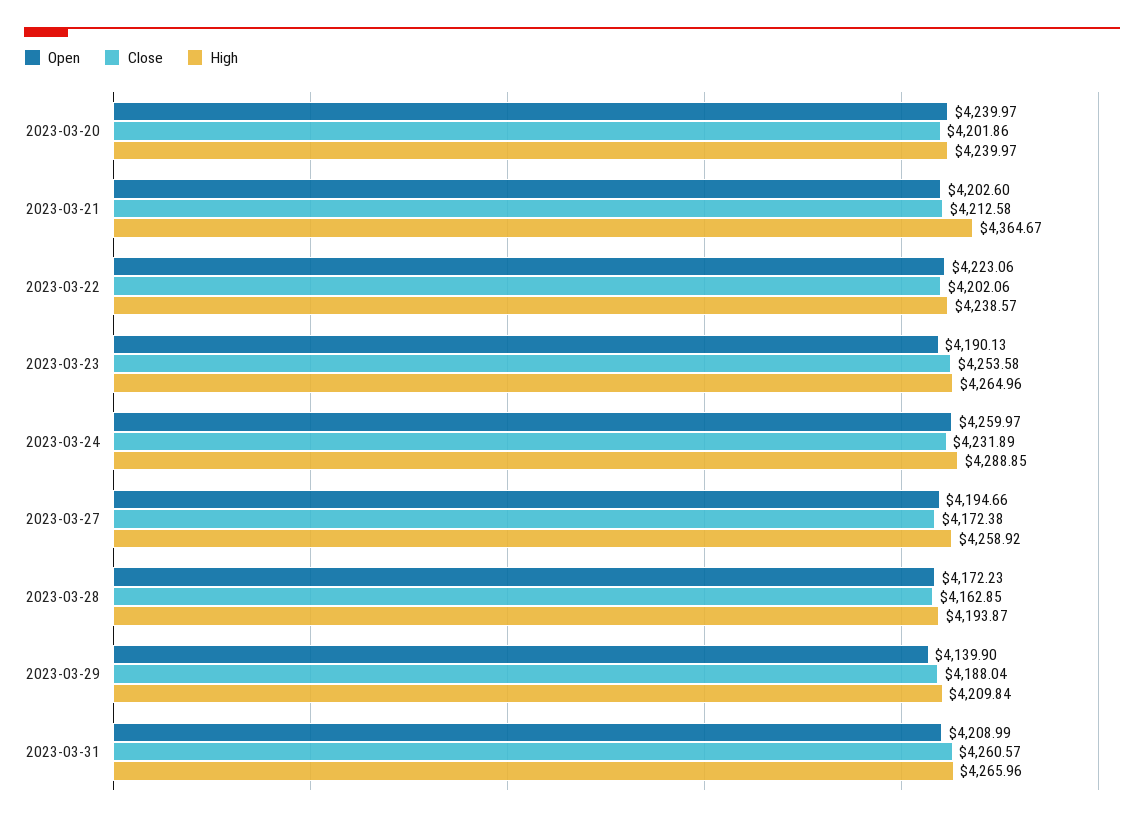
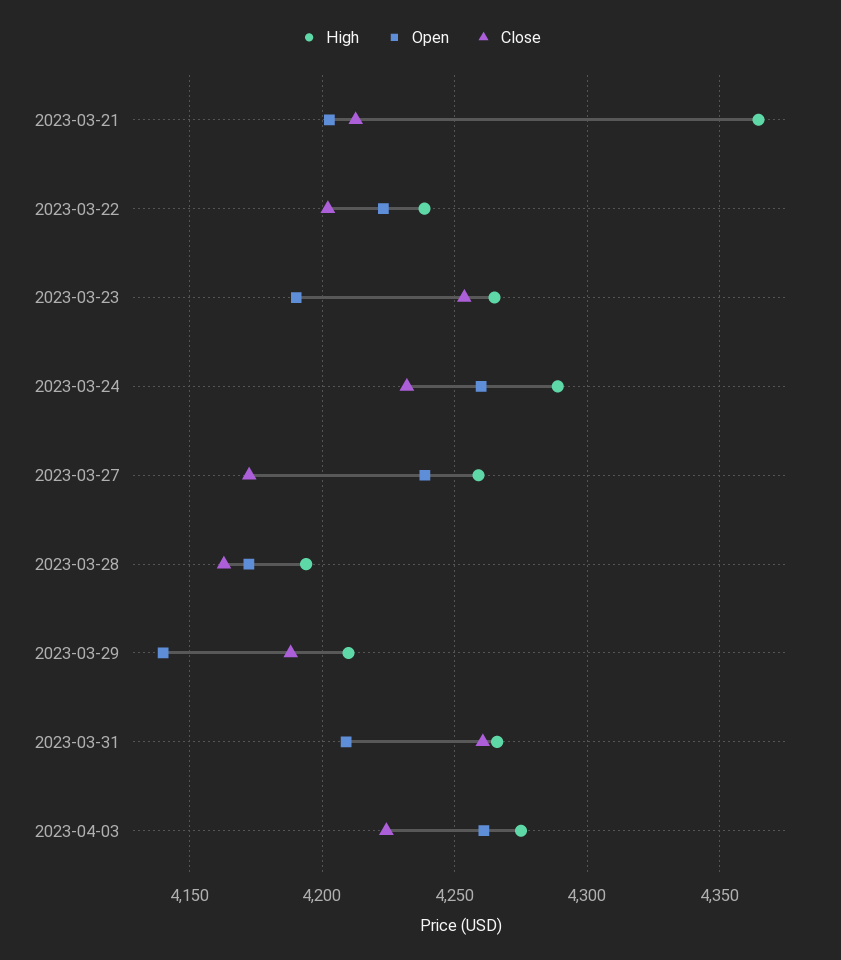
Open, 2023-03-20: 4239.97 -> none
Close, 2023-03-20: 4201.86 -> none
High, 2023-03-20: 4239.97 -> none
Open, 2023-03-27: 4194.66 -> 4240
High, 2023-04-03: none -> 4275
Open, 2023-04-03: none -> 4260
Close, 2023-04-03: none -> 4225

